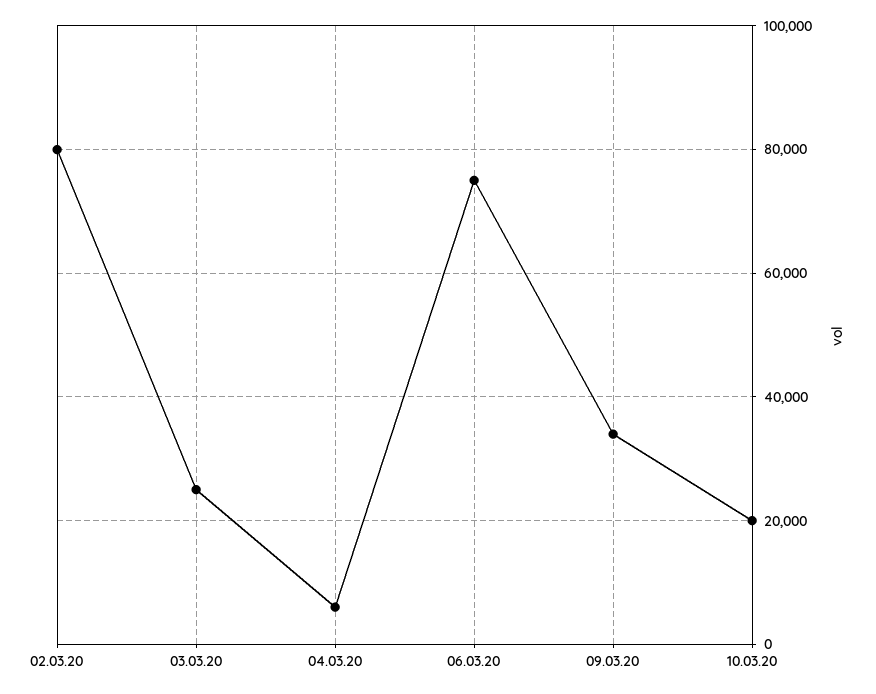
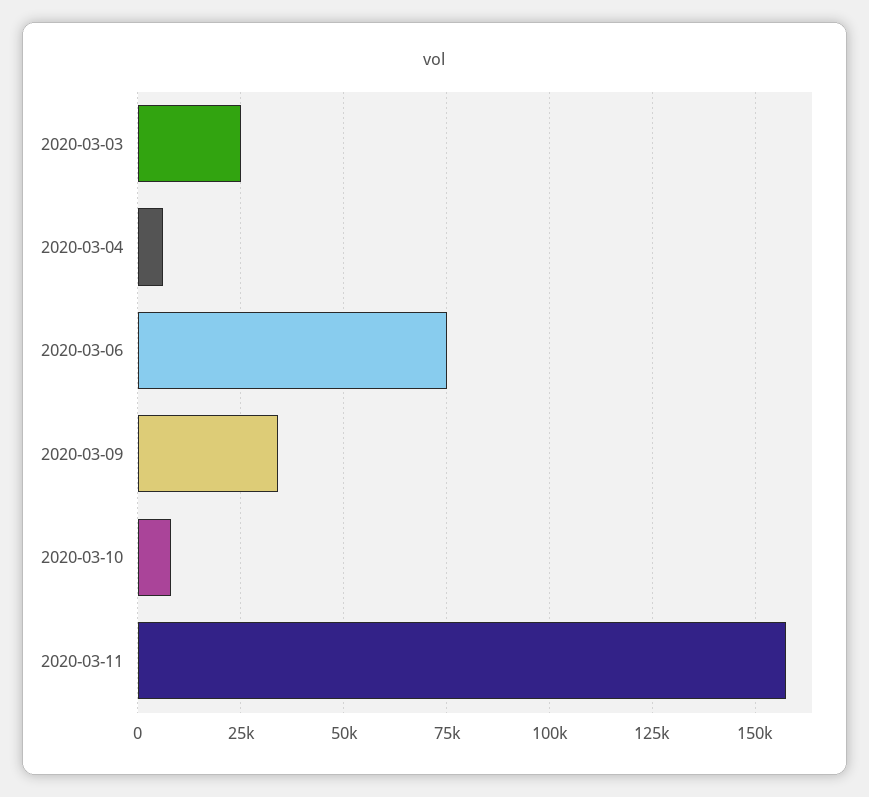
02.03.20: 80000 -> none
10.03.20: 20000 -> 7500
2020-03-11: none -> 157500

